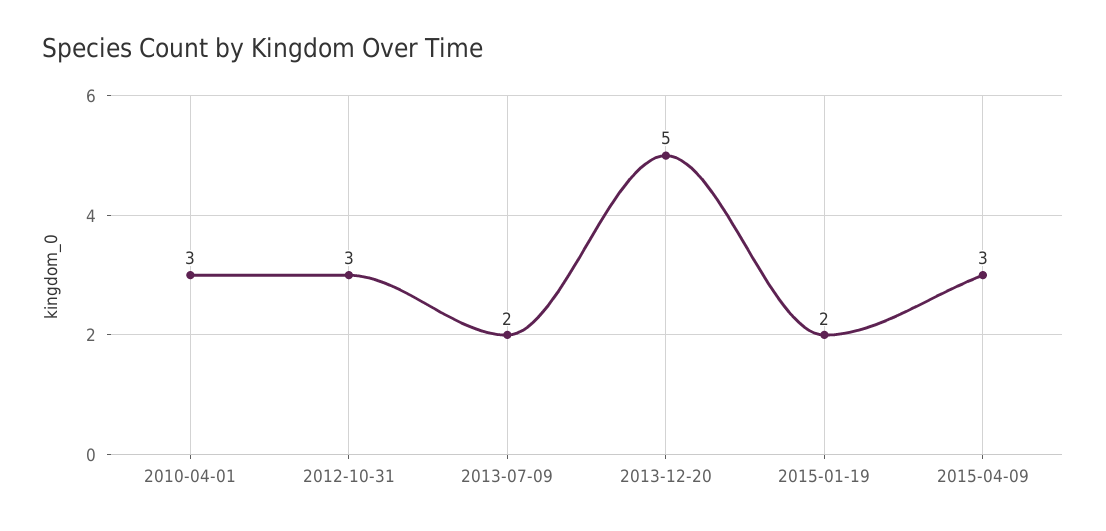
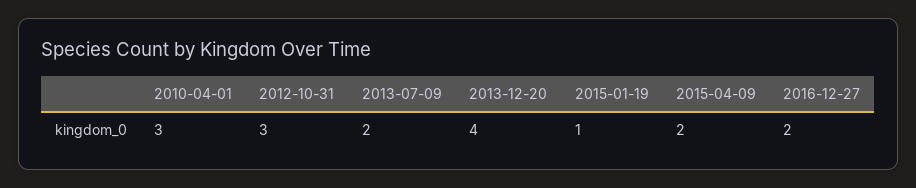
2013-12-20: 5 -> 4
2015-01-19: 2 -> 1
2015-04-09: 3 -> 2
2016-12-27: none -> 2

